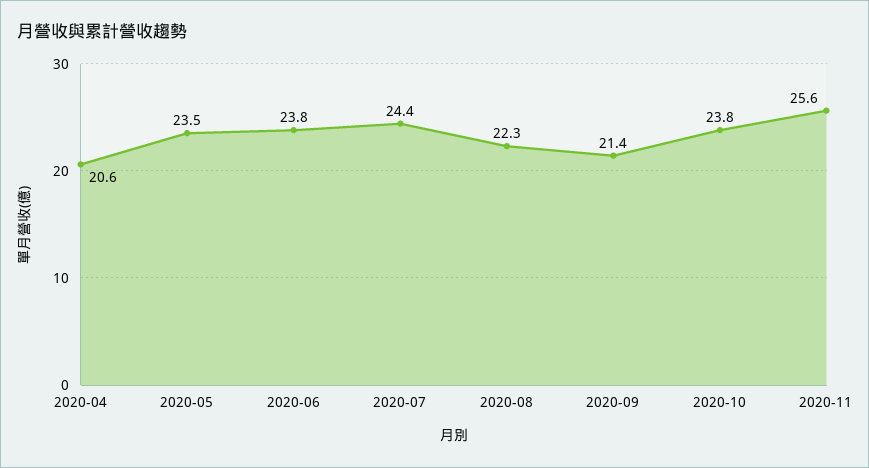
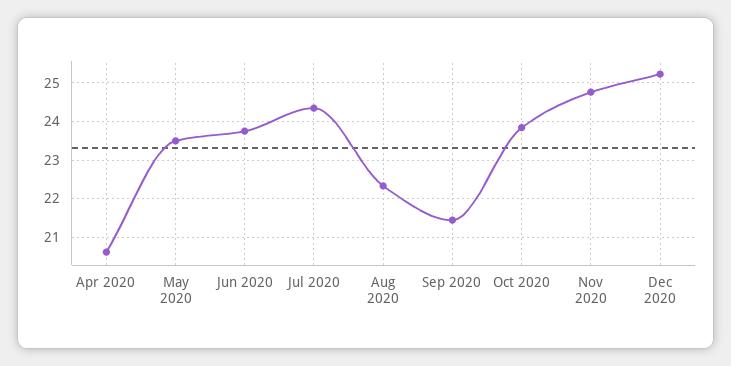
2020-11: 25.6 -> 24.8
Dec 2020: none -> 25.2

